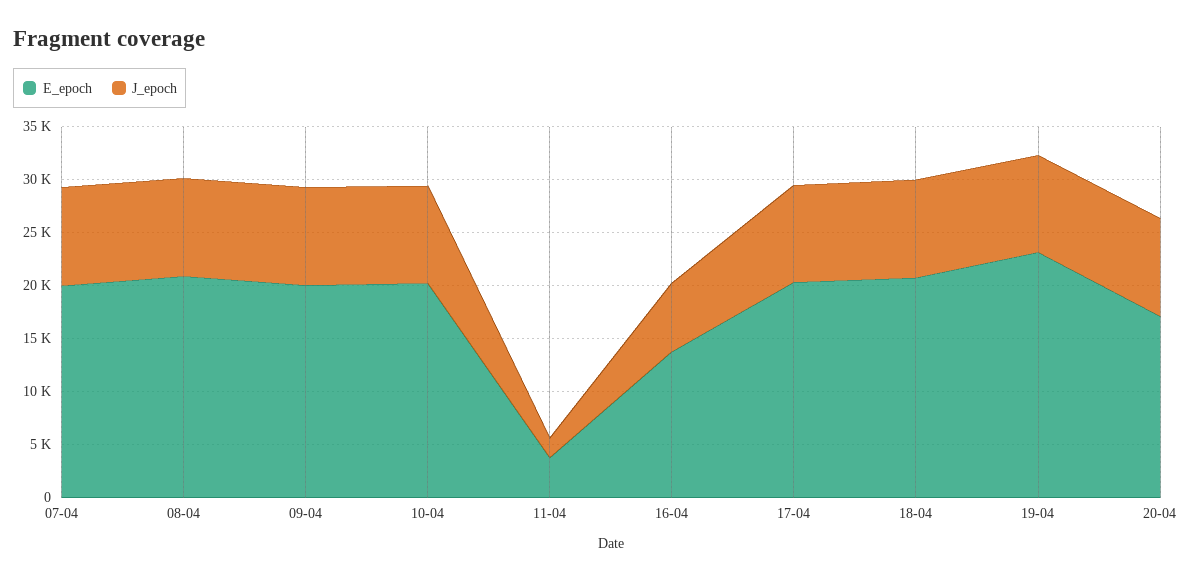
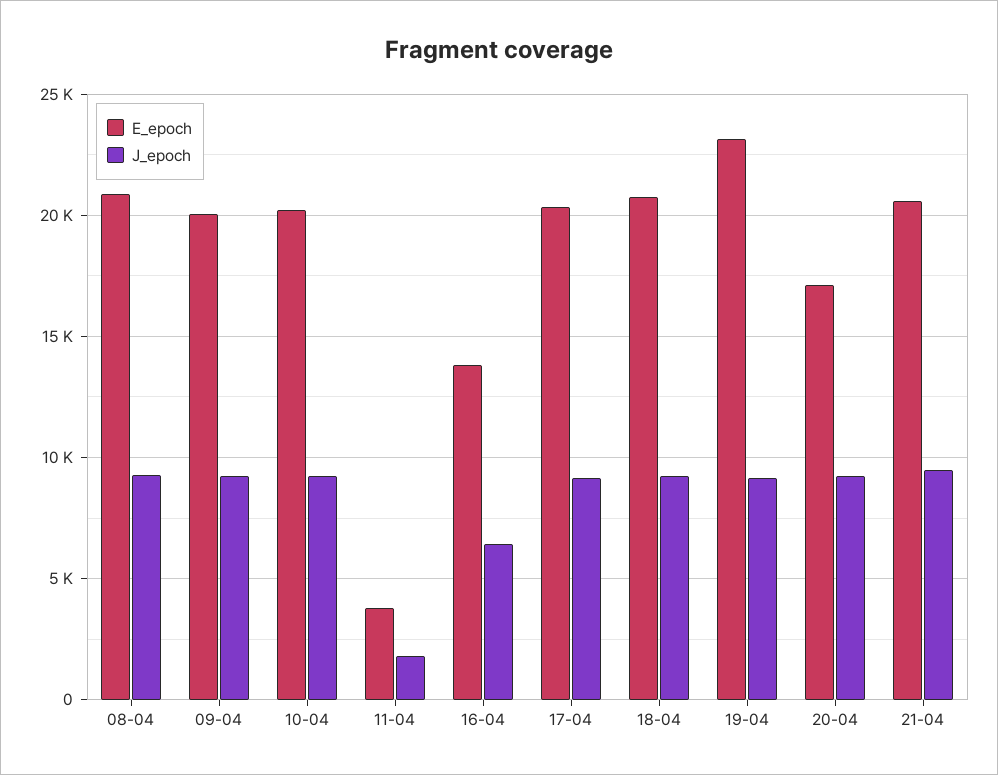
E_epoch, 07-04: 20000 -> none
J_epoch, 07-04: 9000 -> none
E_epoch, 21-04: none -> 20500
J_epoch, 21-04: none -> 9500

